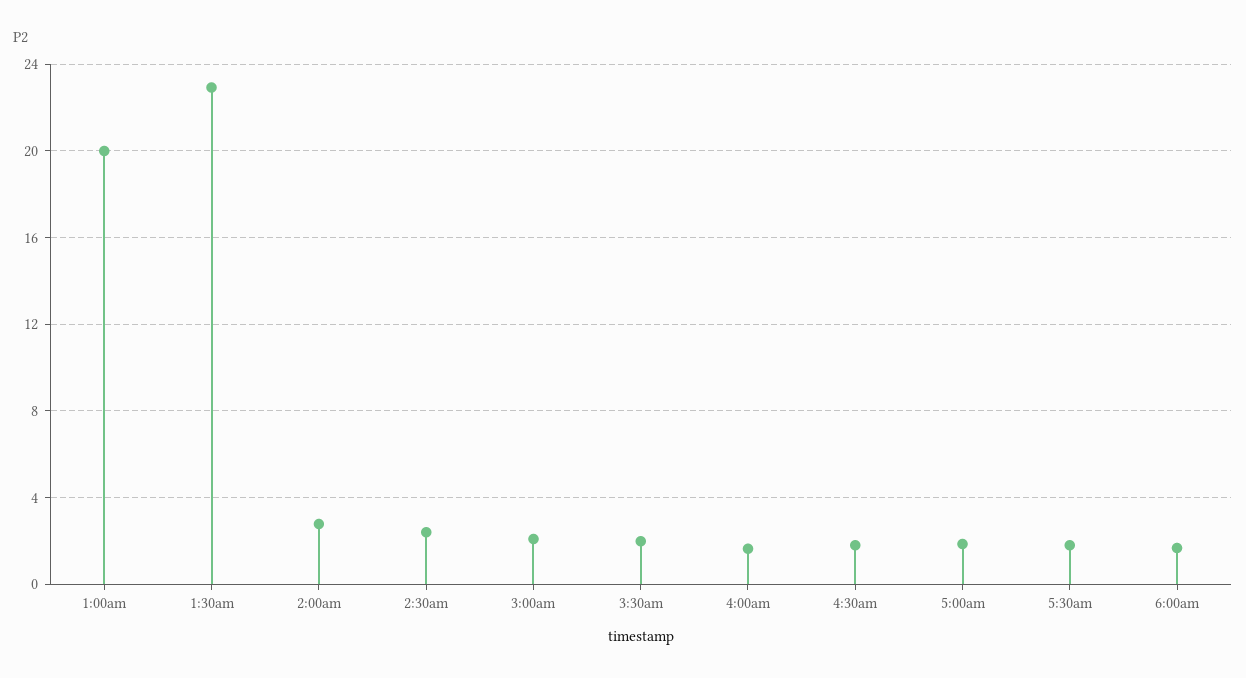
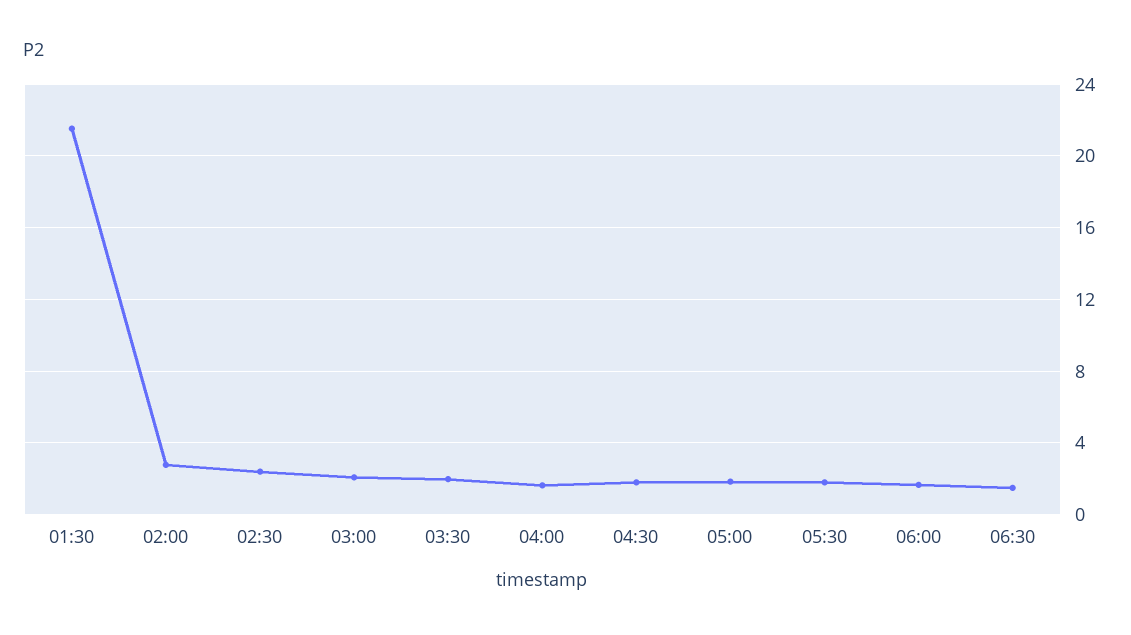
1:00am: 20 -> none
1:30am: 23 -> 21.5
06:30: none -> 1.5

